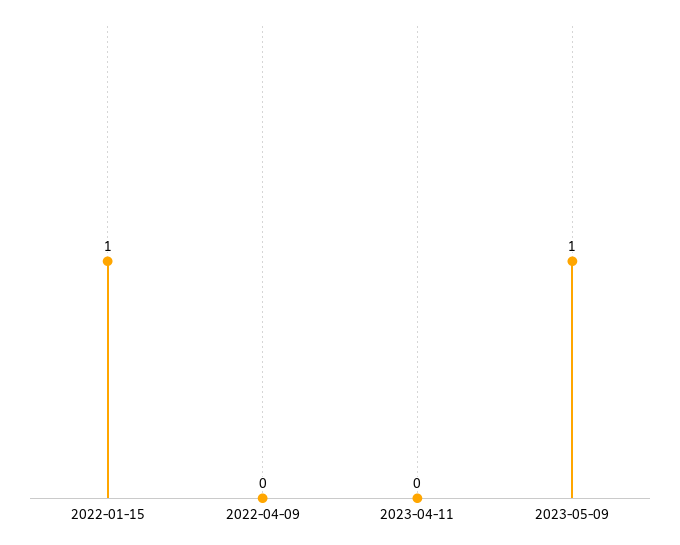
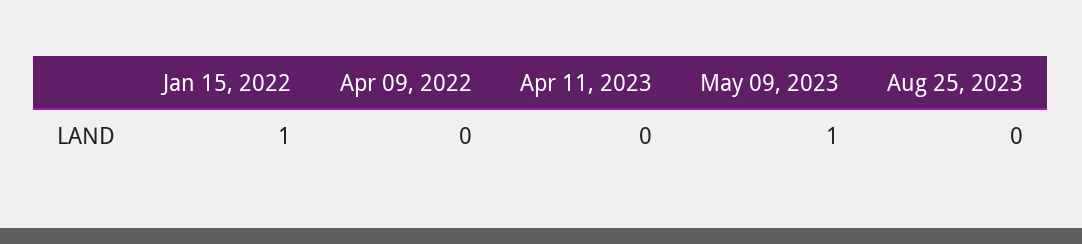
Aug 25, 2023: none -> 0

